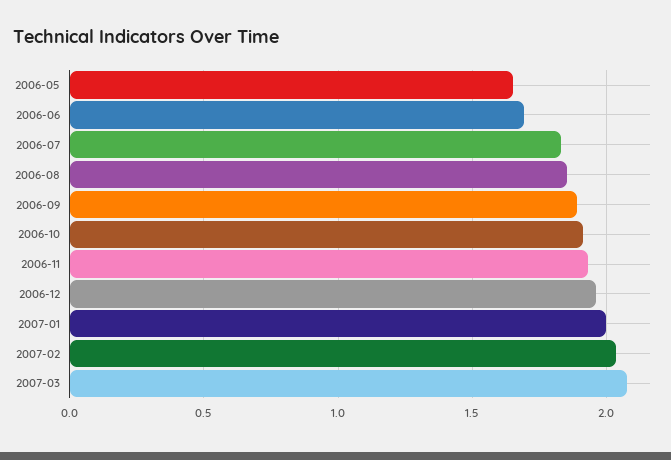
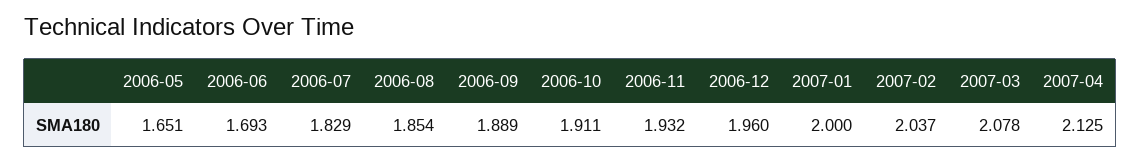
2007-04: none -> 2.125

